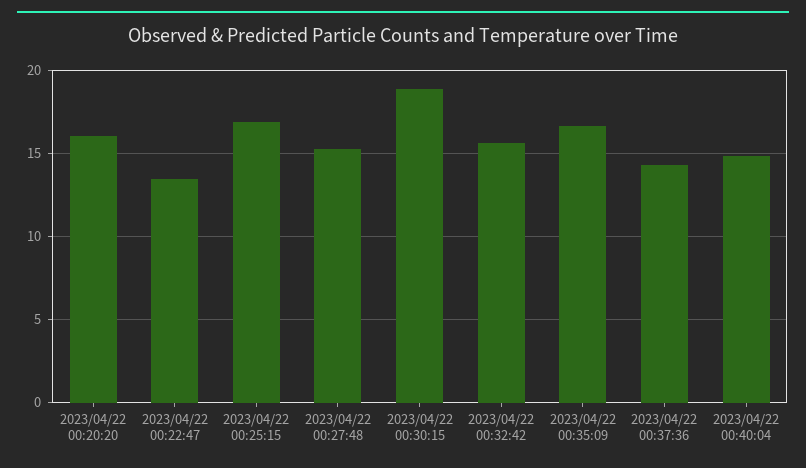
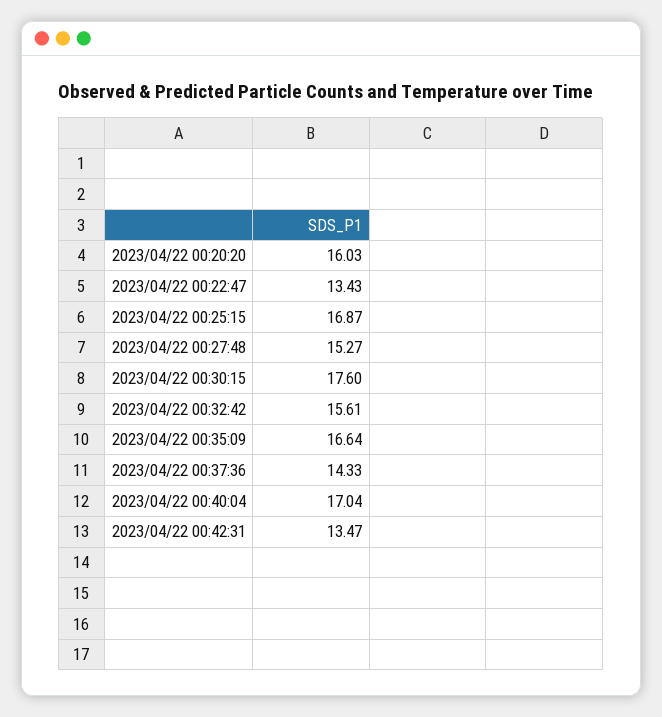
2023/04/22 00:30:15: 19 -> 17.6
2023/04/22 00:40:04: 15 -> 17.04
2023/04/22 00:42:31: none -> 13.47

